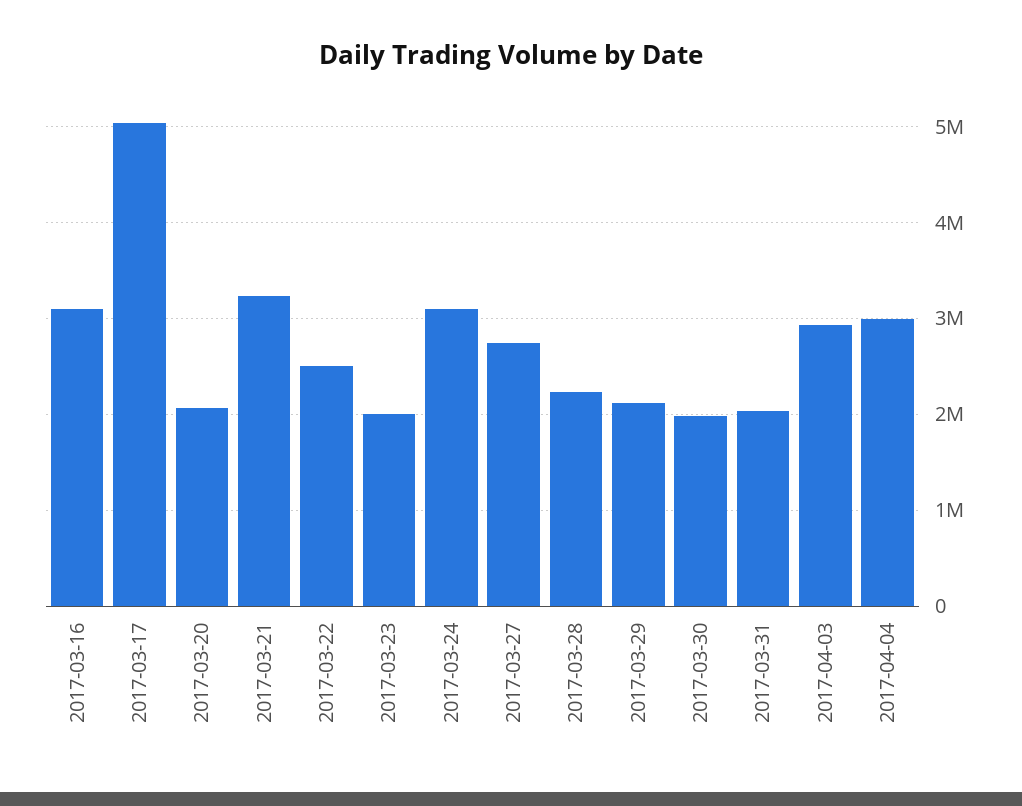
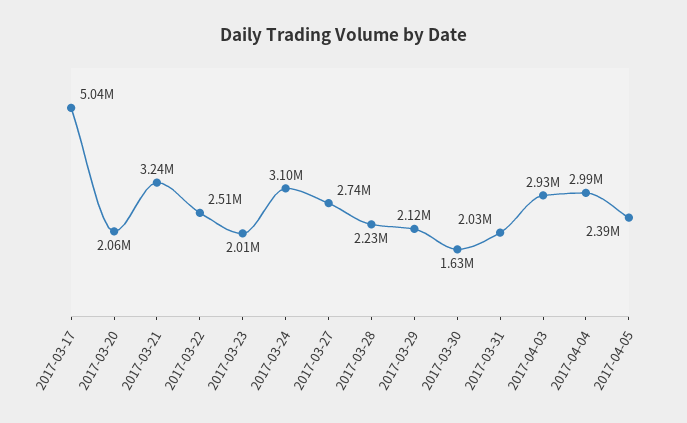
2017-03-16: 3100000 -> none
2017-03-30: 2000000 -> 1630000
2017-04-05: none -> 2390000

